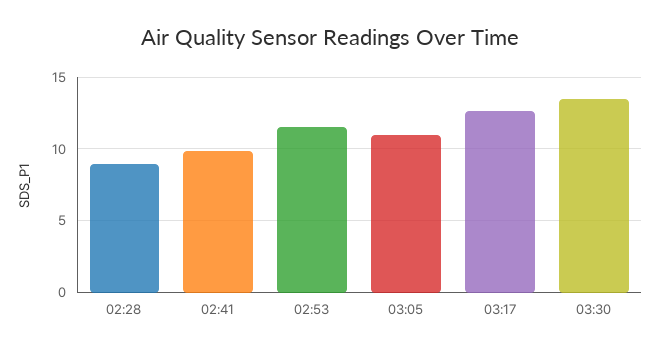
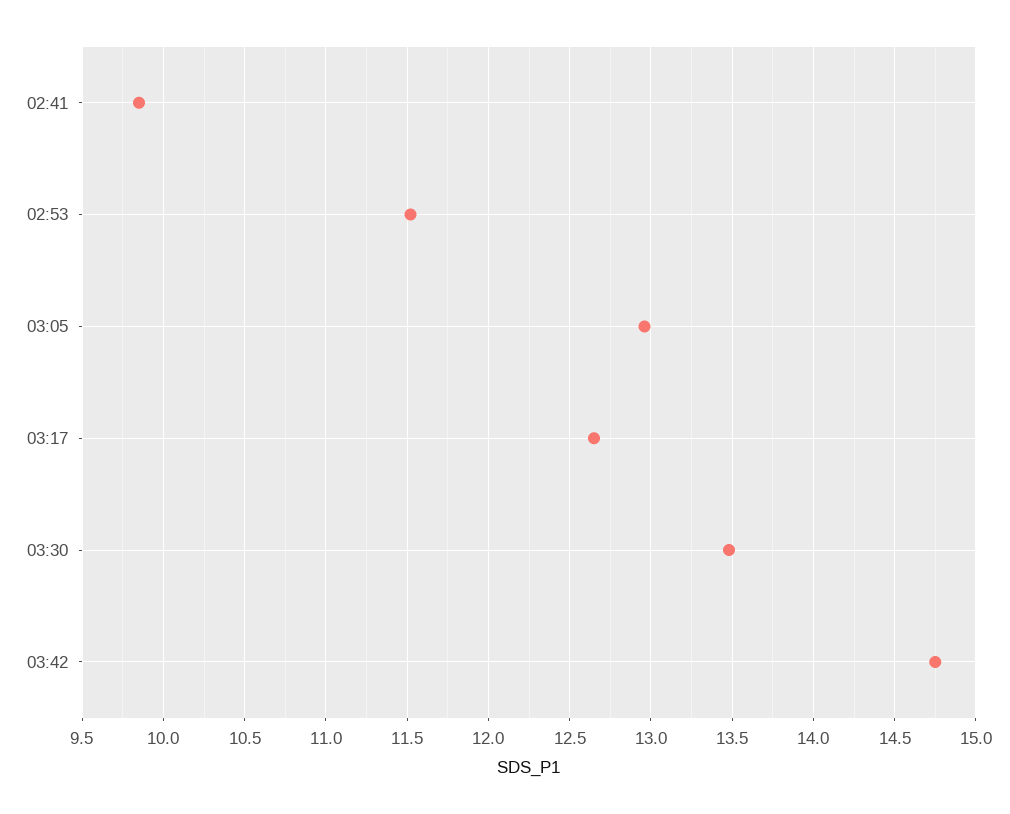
02:28: 9 -> none
03:05: 11 -> 12.95
03:42: none -> 14.75

